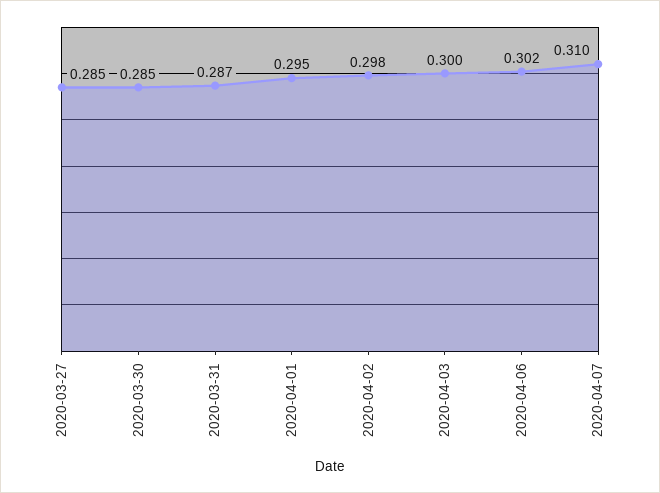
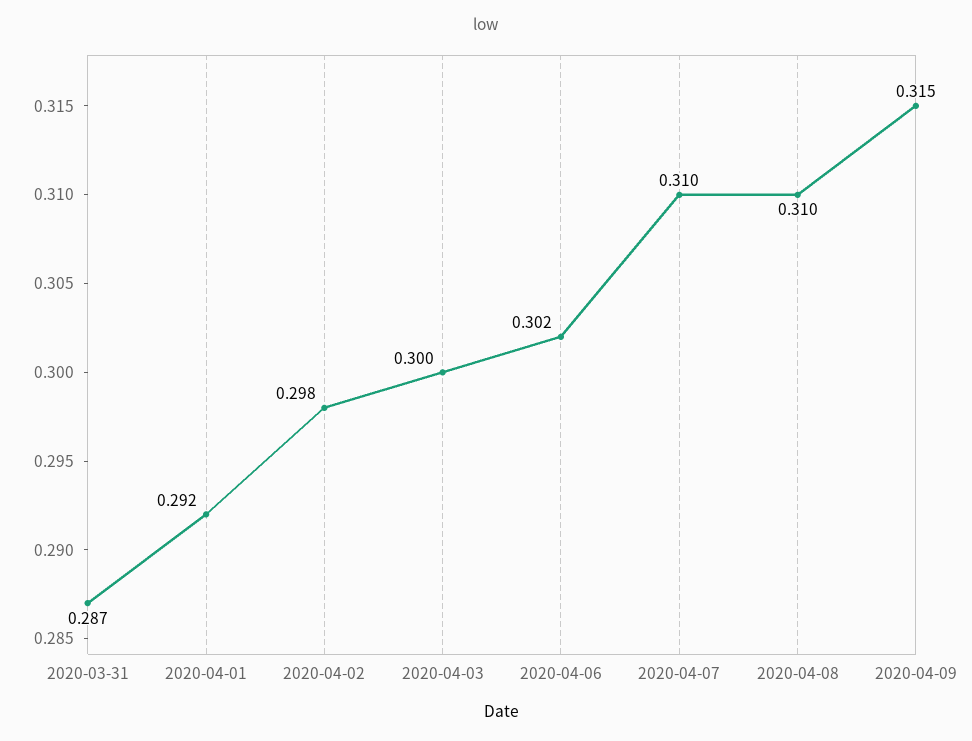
2020-03-27: 0.285 -> none
2020-03-30: 0.285 -> none
2020-04-01: 0.295 -> 0.292
2020-04-08: none -> 0.31
2020-04-09: none -> 0.315

